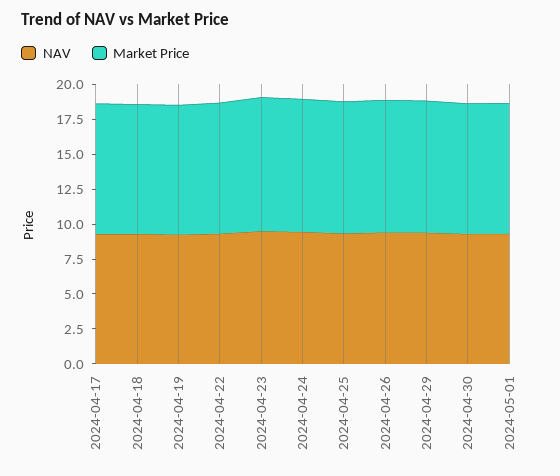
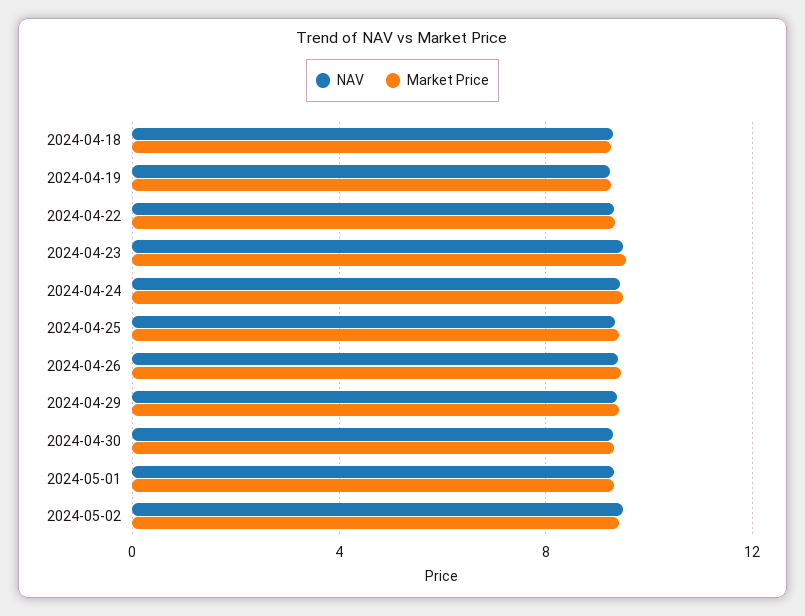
NAV, 2024-04-17: 10 -> none
Market Price, 2024-04-17: 10 -> none
NAV, 2024-05-02: none -> 9.5
Market Price, 2024-05-02: none -> 9.5

